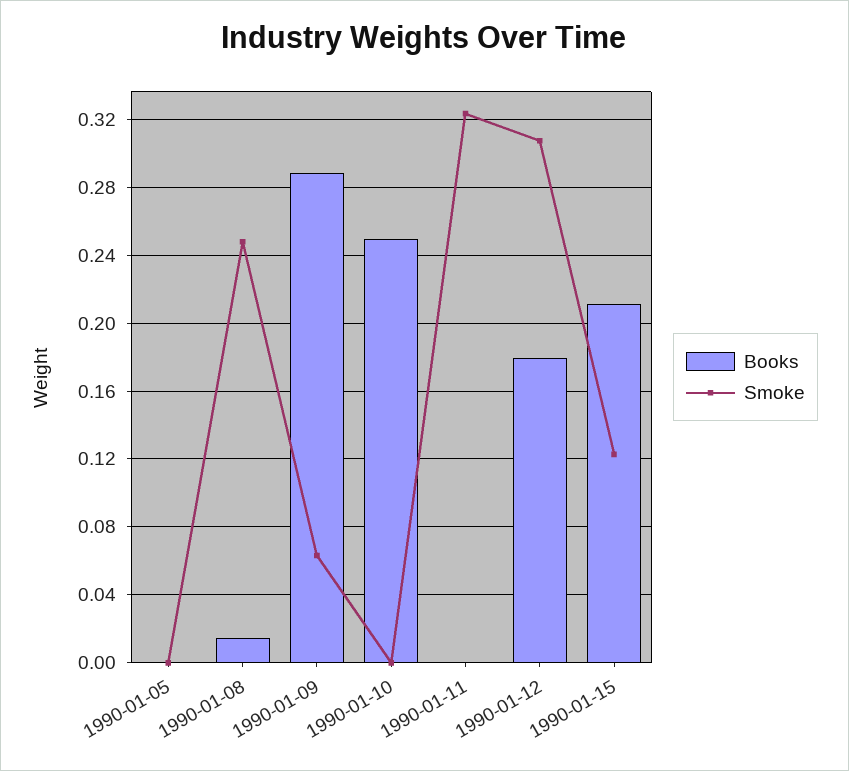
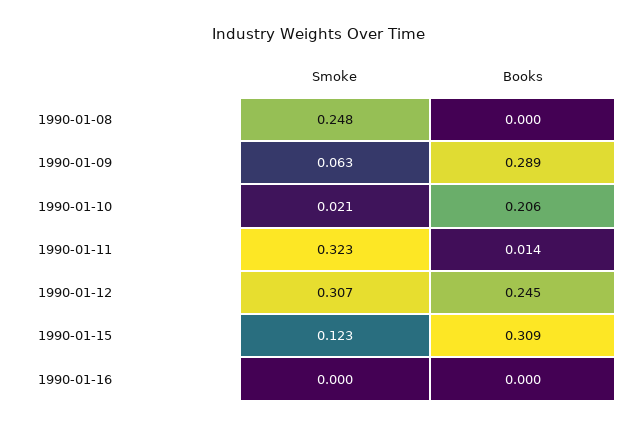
Books, 1990-01-05: 0 -> none
Smoke, 1990-01-05: 0 -> none
Books, 1990-01-08: 0.015 -> 0
Books, 1990-01-10: 0.25 -> 0.206
Smoke, 1990-01-10: 0 -> 0.021
Books, 1990-01-11: 0 -> 0.014
Books, 1990-01-12: 0.18 -> 0.245
Books, 1990-01-15: 0.21 -> 0.309
Smoke, 1990-01-16: none -> 0
Books, 1990-01-16: none -> 0

